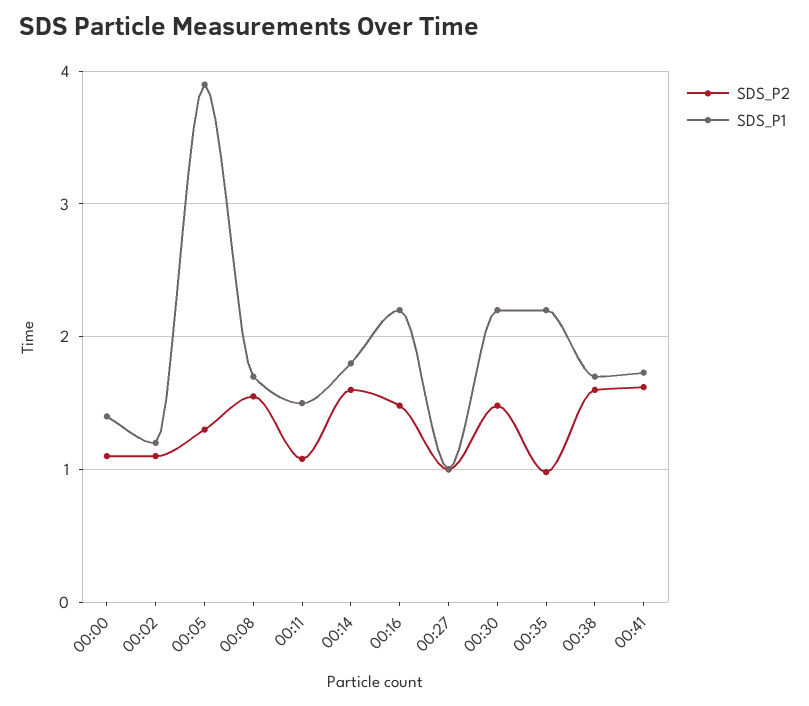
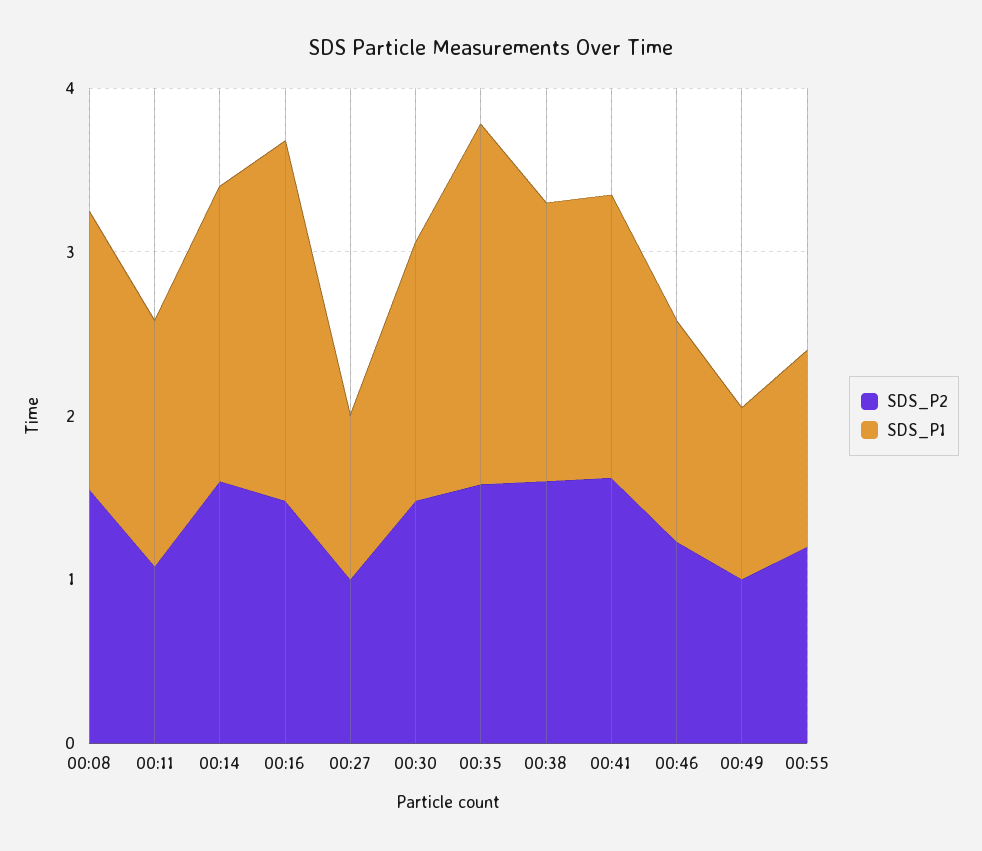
SDS_P2, 00:00: 1.1 -> none
SDS_P1, 00:00: 1.4 -> none
SDS_P2, 00:02: 1.1 -> none
SDS_P1, 00:02: 1.2 -> none
SDS_P2, 00:05: 1.3 -> none
SDS_P1, 00:05: 3.9 -> none
SDS_P1, 00:30: 2.2 -> 1.6
SDS_P2, 00:35: 1 -> 1.6
SDS_P2, 00:46: none -> 1.2
SDS_P1, 00:46: none -> 1.4
SDS_P2, 00:49: none -> 1
SDS_P1, 00:49: none -> 1
SDS_P2, 00:55: none -> 1.2
SDS_P1, 00:55: none -> 1.2

